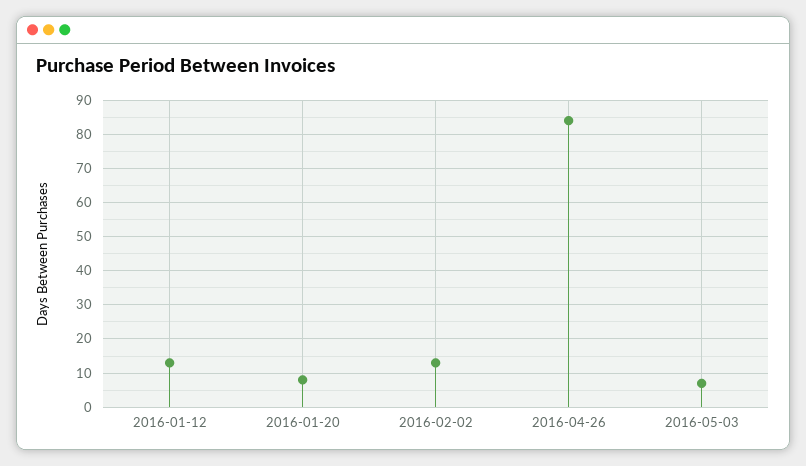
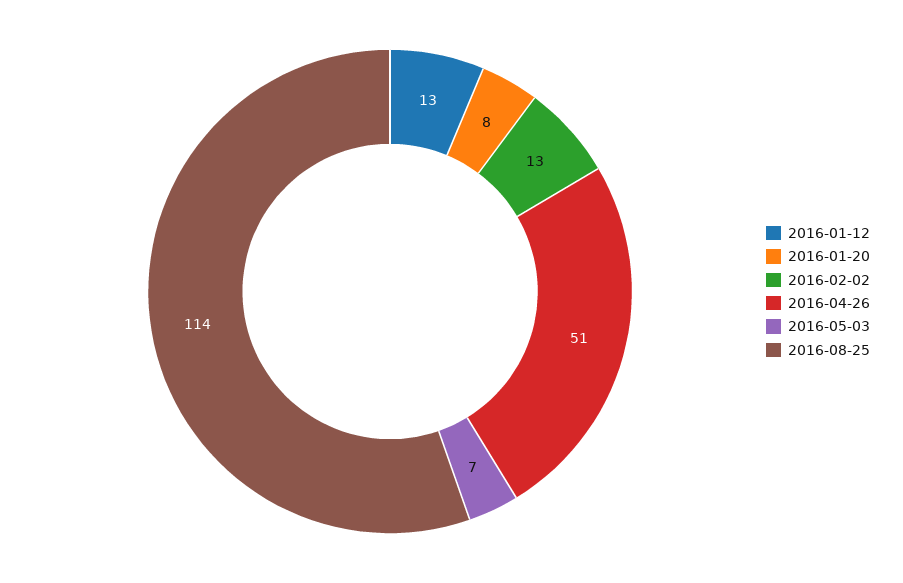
2016-04-26: 85 -> 51
2016-08-25: none -> 114

